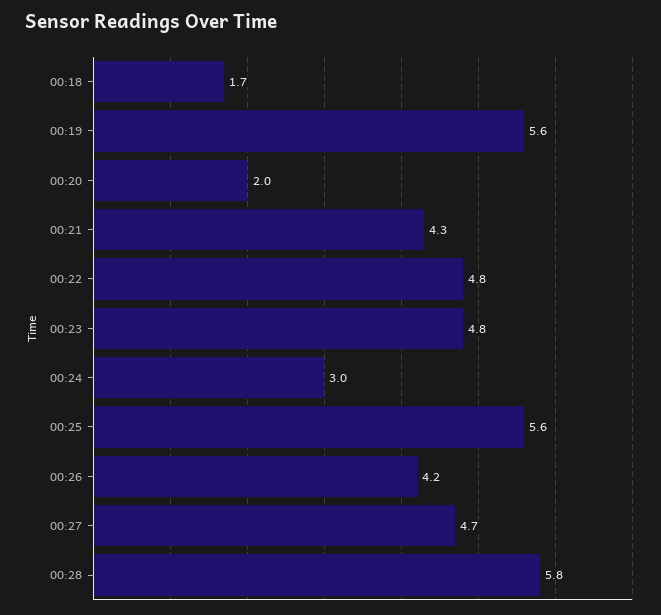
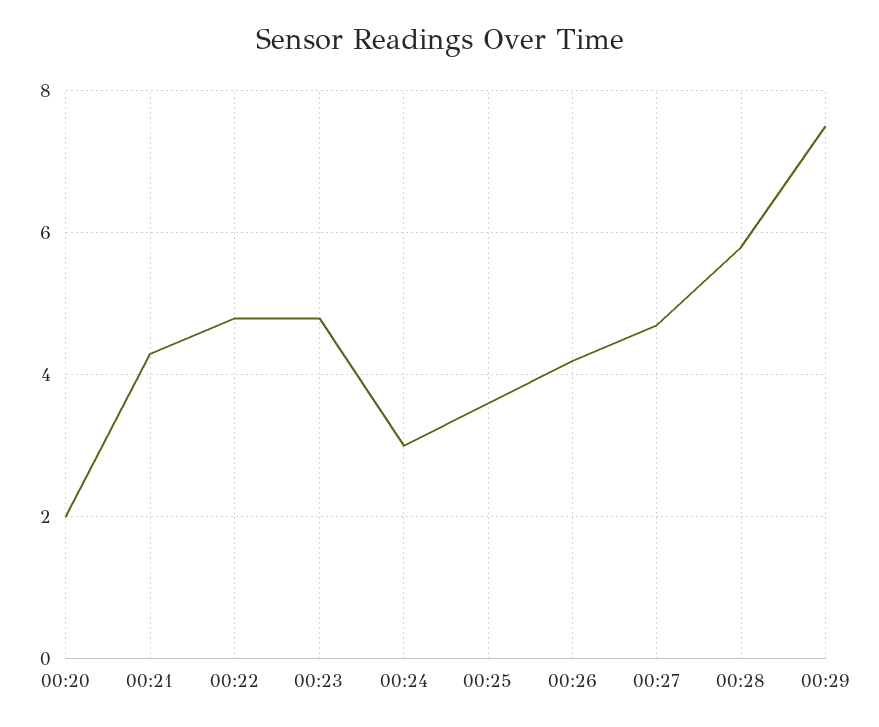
00:18: 1.7 -> none
00:19: 5.6 -> none
00:25: 5.6 -> 3.5
00:29: none -> 7.5

